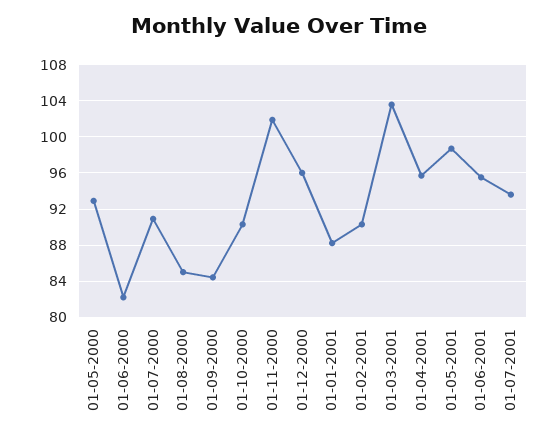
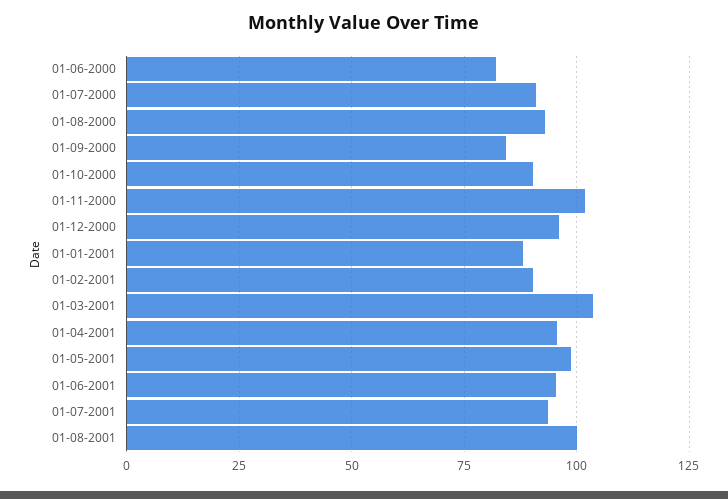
01-05-2000: 93 -> none
01-08-2000: 85 -> 92.5
01-08-2001: none -> 100

